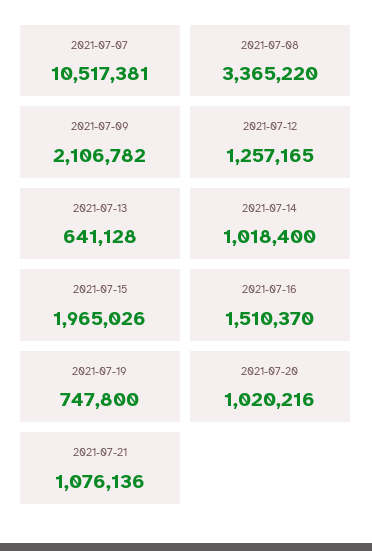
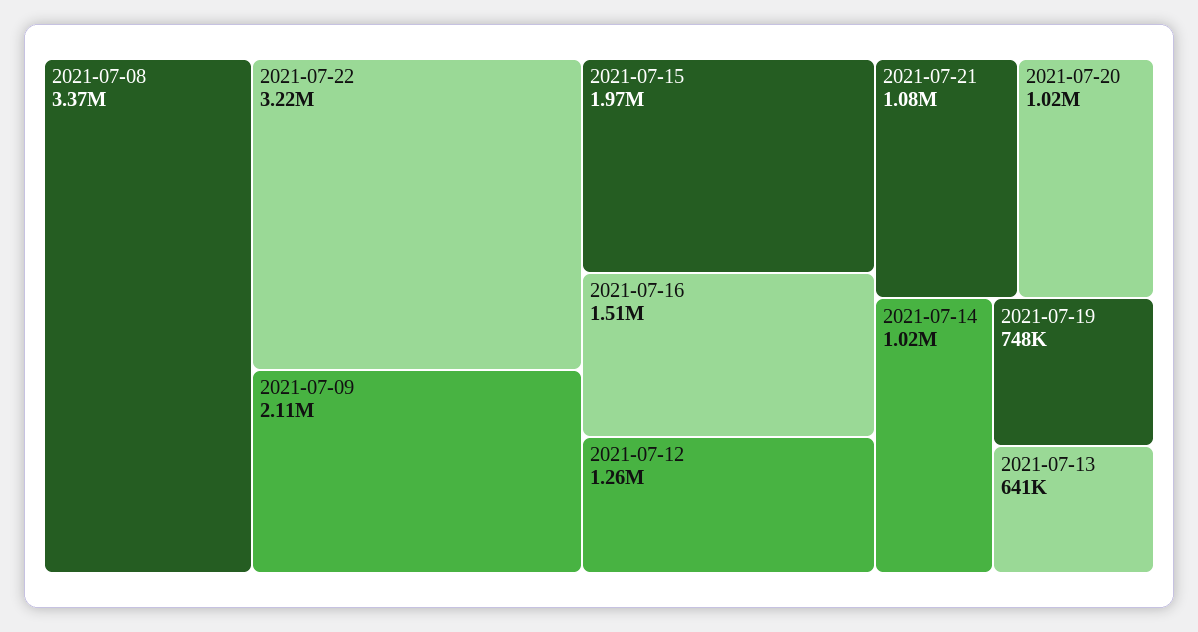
2021-07-07: 10517381 -> none
2021-07-22: none -> 3220000

